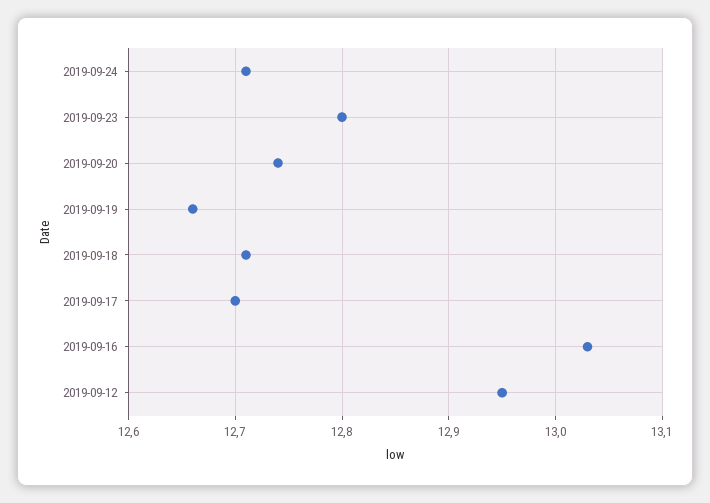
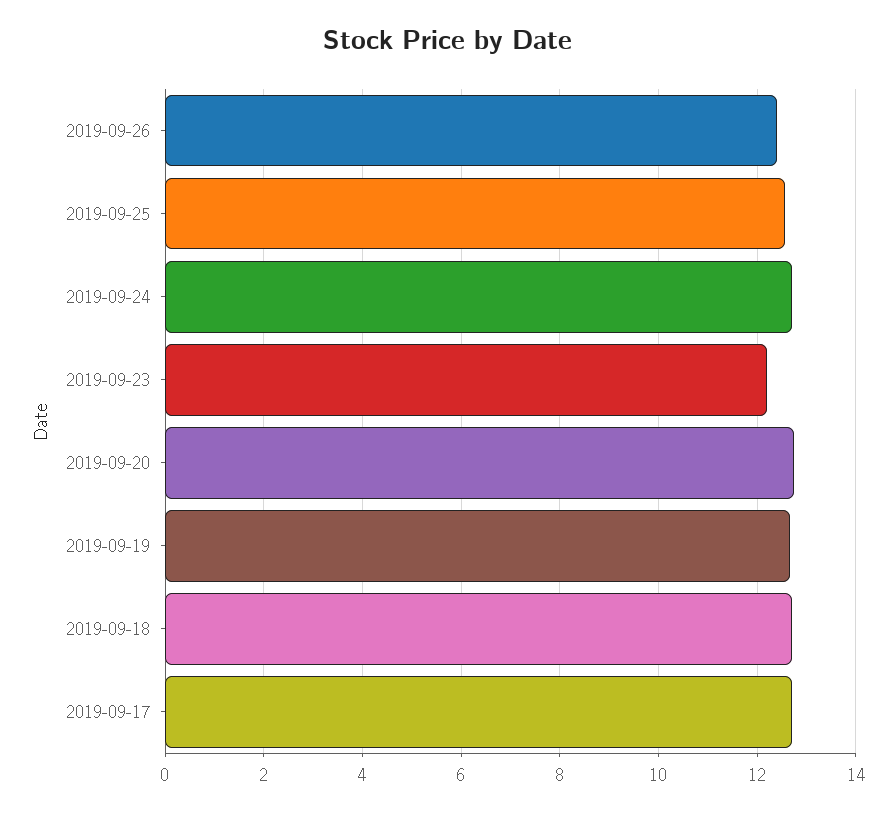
2019-09-23: 12.8 -> 12.2
2019-09-16: 13.03 -> none
2019-09-12: 12.95 -> none
2019-09-26: none -> 12.4
2019-09-25: none -> 12.6

